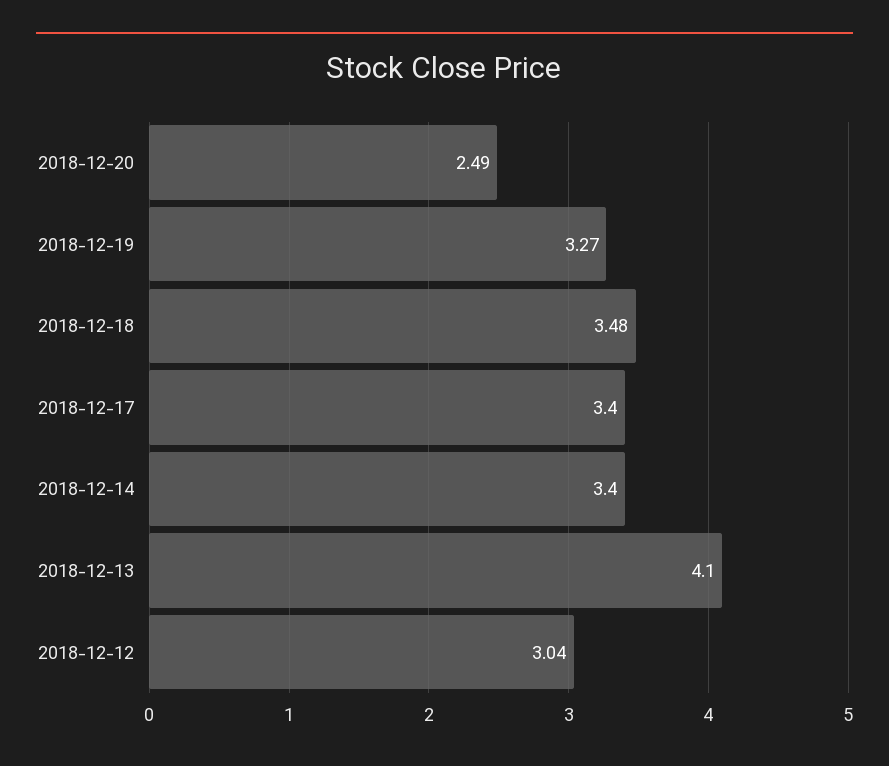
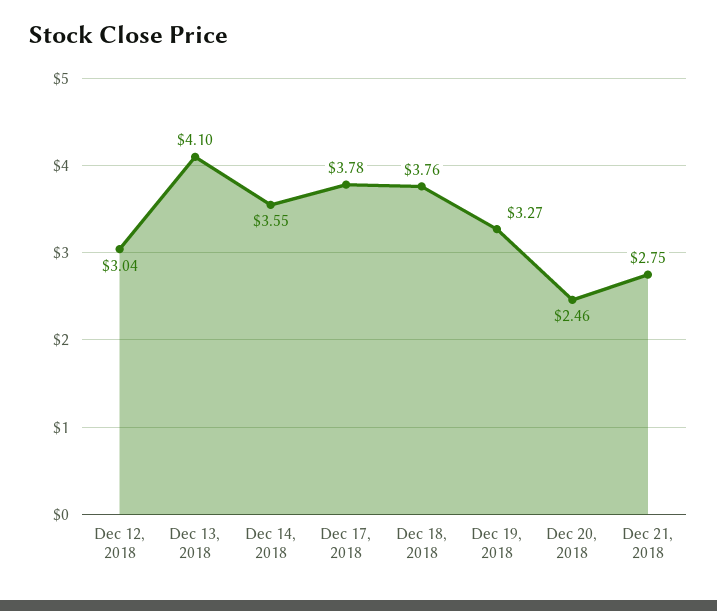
2018-12-20: 2.49 -> 2.46
2018-12-18: 3.48 -> 3.76
2018-12-17: 3.4 -> 3.78
2018-12-14: 3.4 -> 3.55
Dec 21, 2018: none -> 2.75

